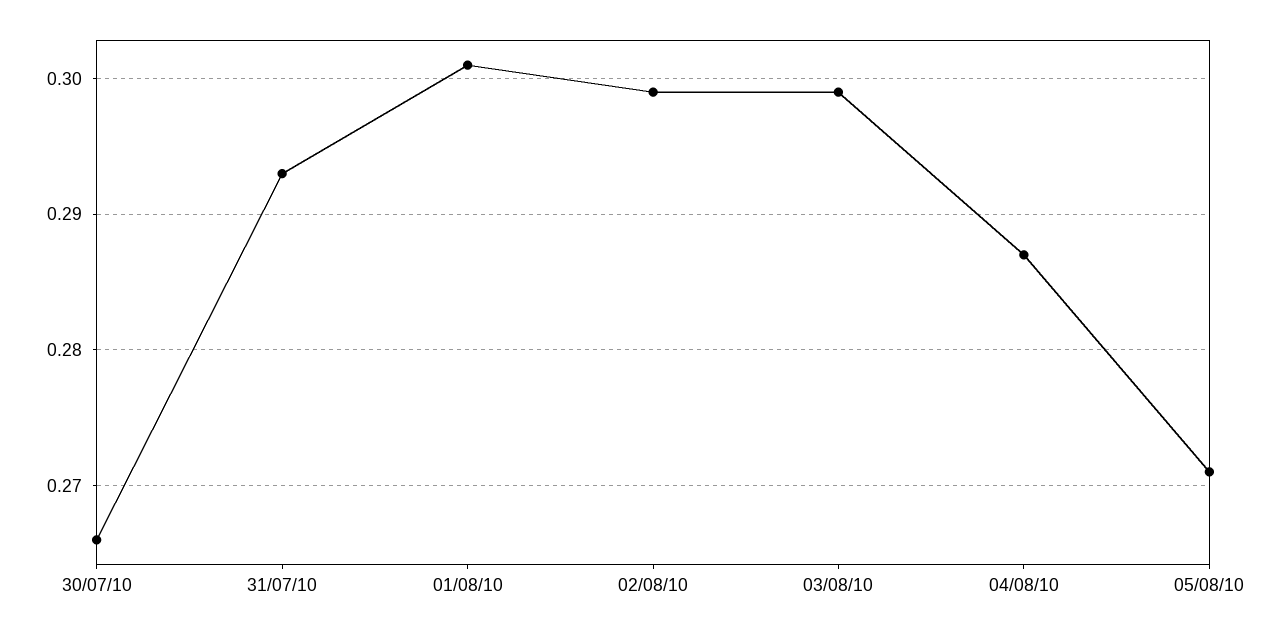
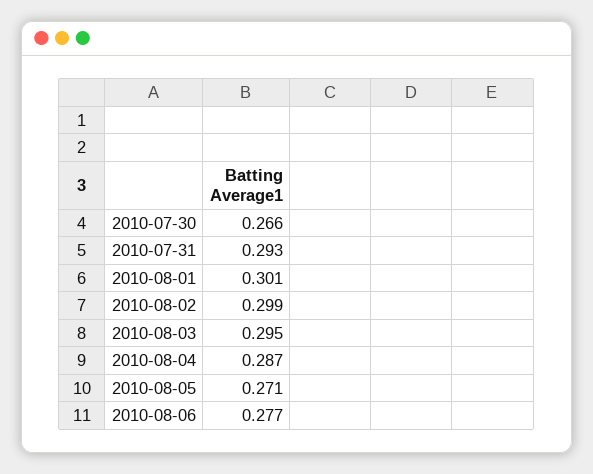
03/08/10: 0.299 -> 0.295
2010-08-06: none -> 0.277

